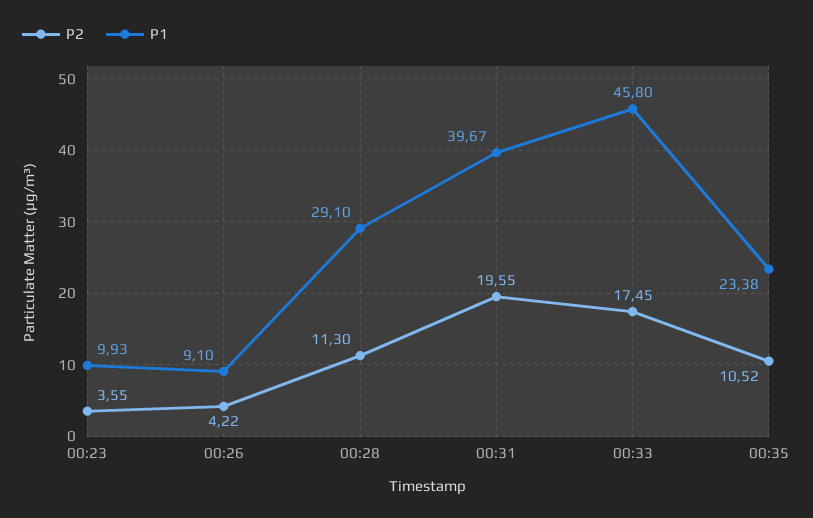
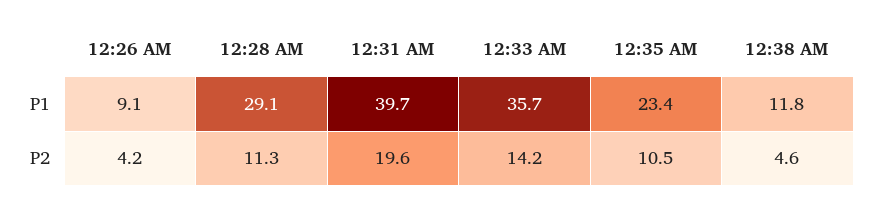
P2, 00:23: 3.55 -> none
P1, 00:23: 9.93 -> none
P2, 00:33: 17.45 -> 14.2
P1, 00:33: 45.8 -> 35.7
P1, 12:38 AM: none -> 11.8
P2, 12:38 AM: none -> 4.6

